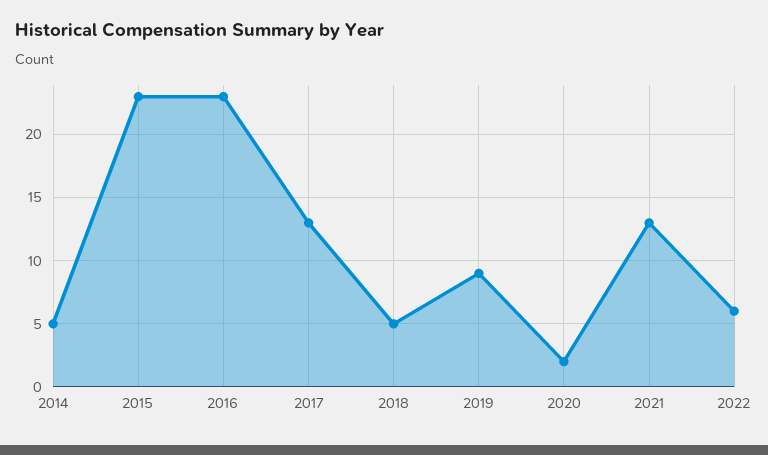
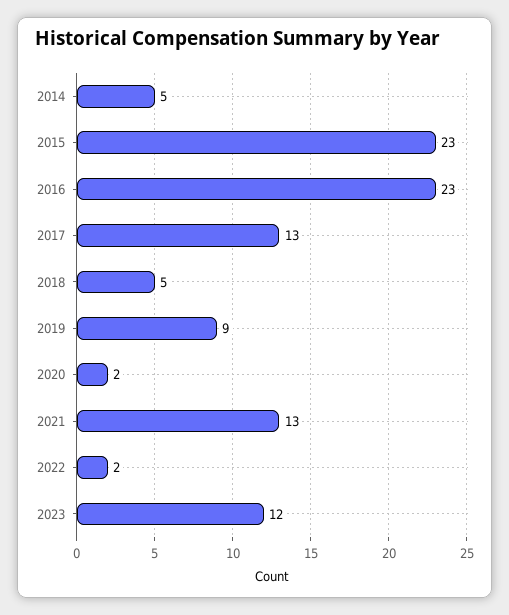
2022: 6 -> 2
2023: none -> 12

